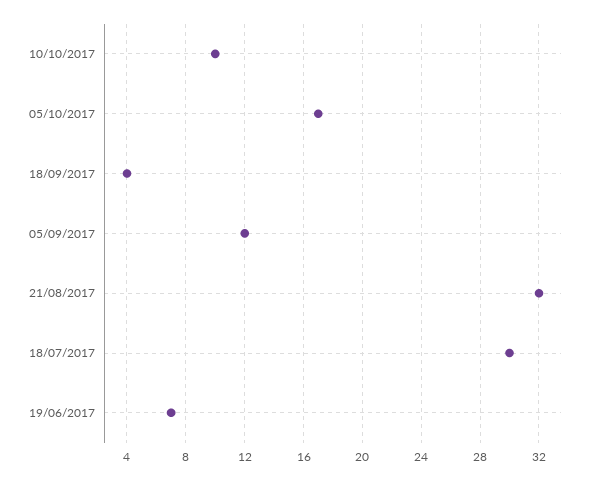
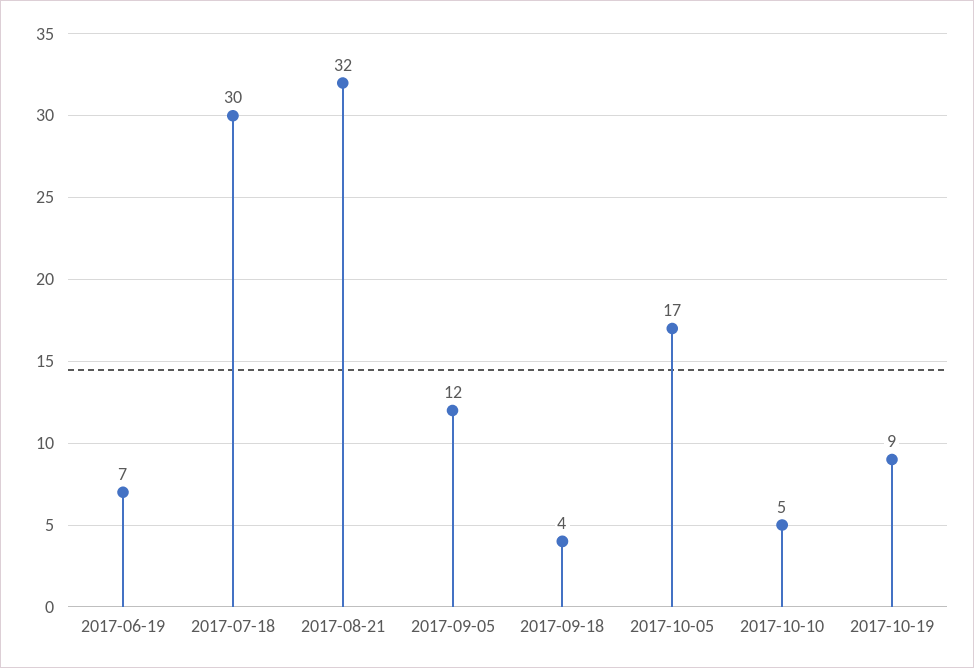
10/10/2017: 10 -> 5
2017-10-19: none -> 9

